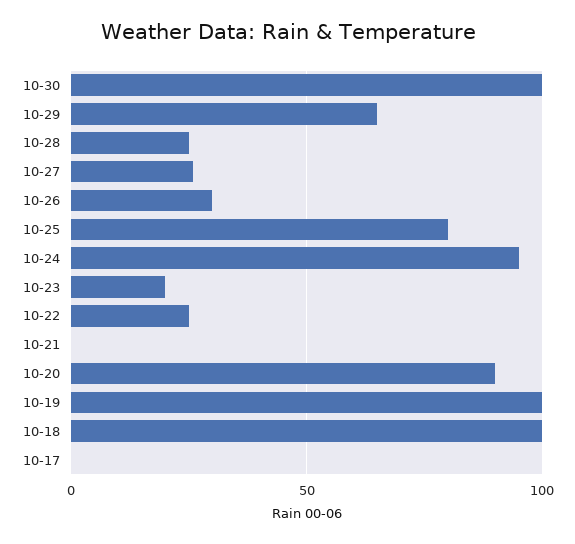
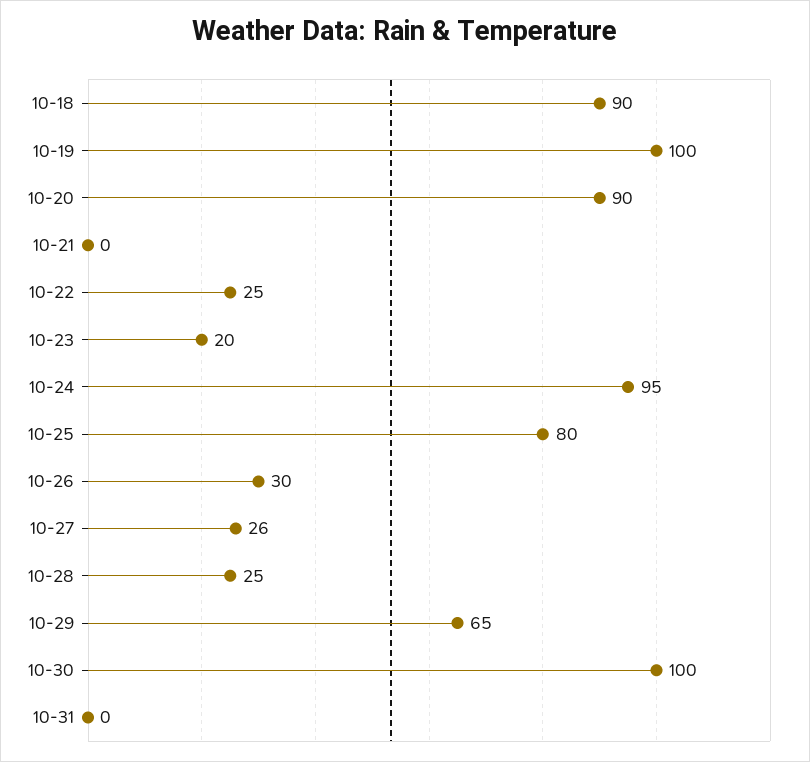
10-18: 100 -> 90
10-17: 0 -> none
10-31: none -> 0

